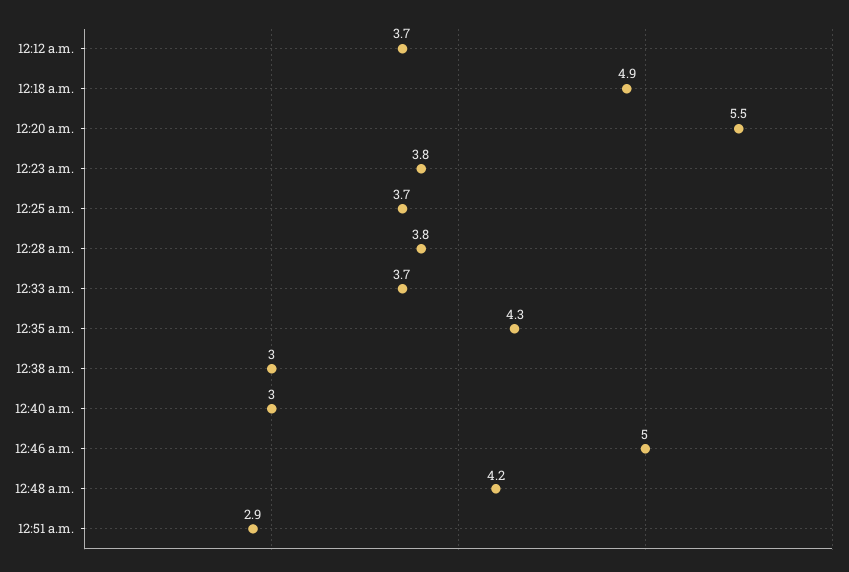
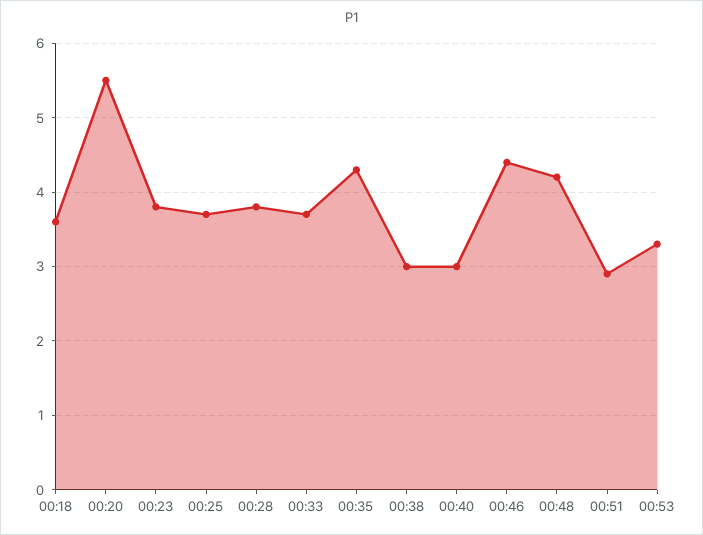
12:12 a.m.: 3.7 -> none
12:18 a.m.: 4.9 -> 3.6
12:46 a.m.: 5 -> 4.4
00:53: none -> 3.3

